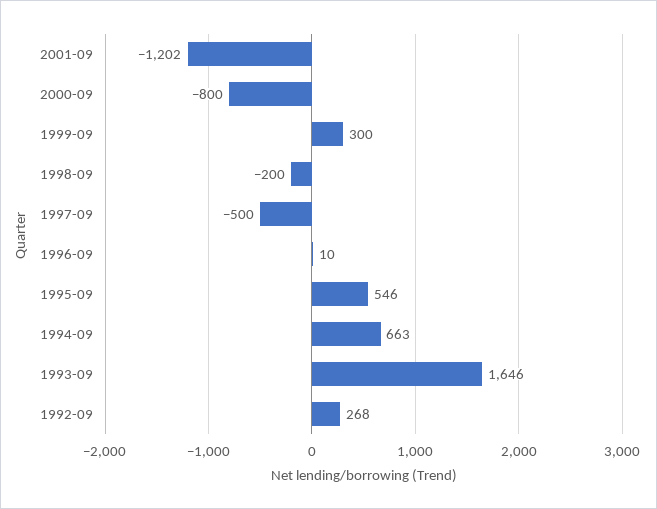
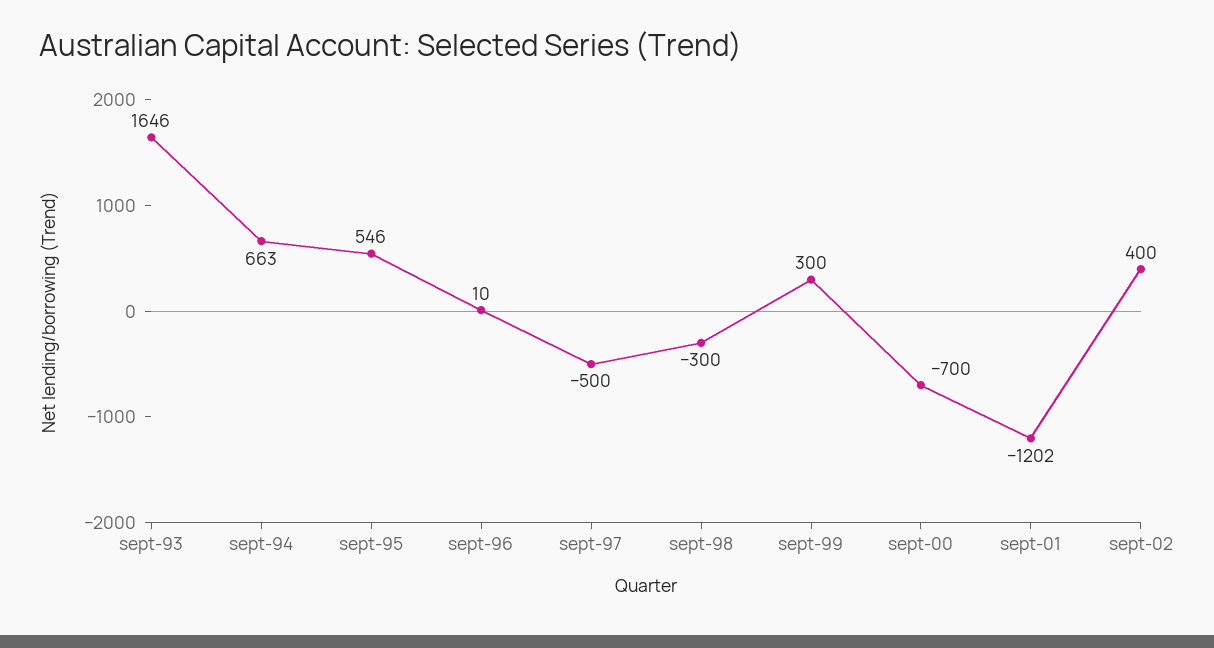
2000-09: -800 -> -700
1998-09: -200 -> -300
1992-09: 268 -> none
sept-02: none -> 400

